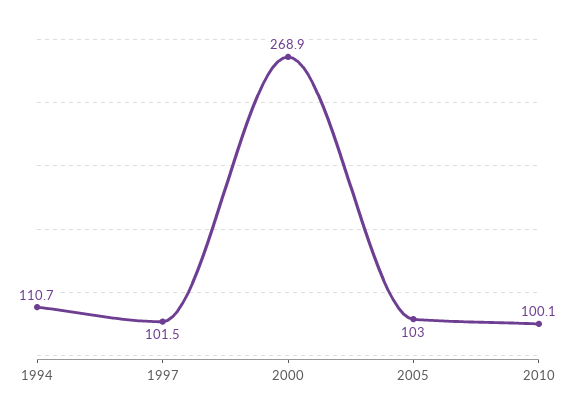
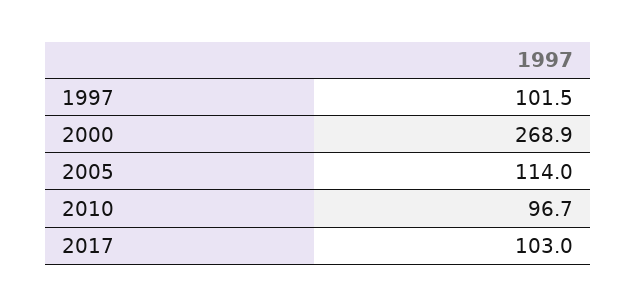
1994: 110.7 -> none
2005: 103 -> 114
2010: 100.1 -> 96.7
2017: none -> 103

